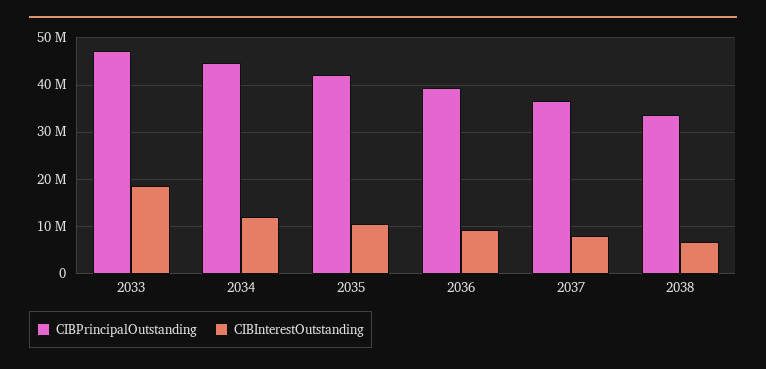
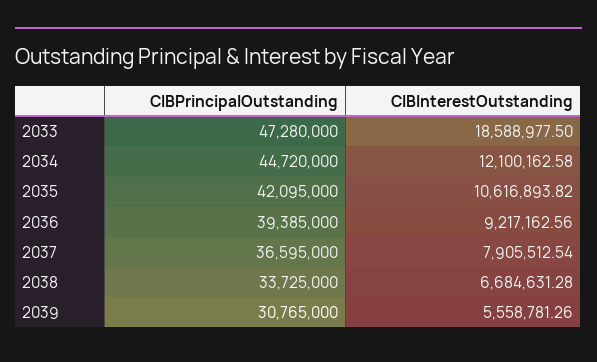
CIBPrincipalOutstanding, 2039: none -> 30765000
CIBInterestOutstanding, 2039: none -> 5558781.26

